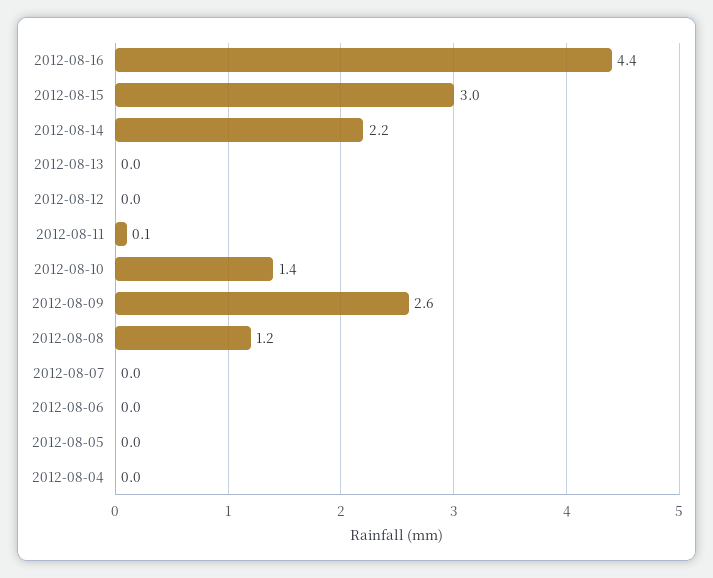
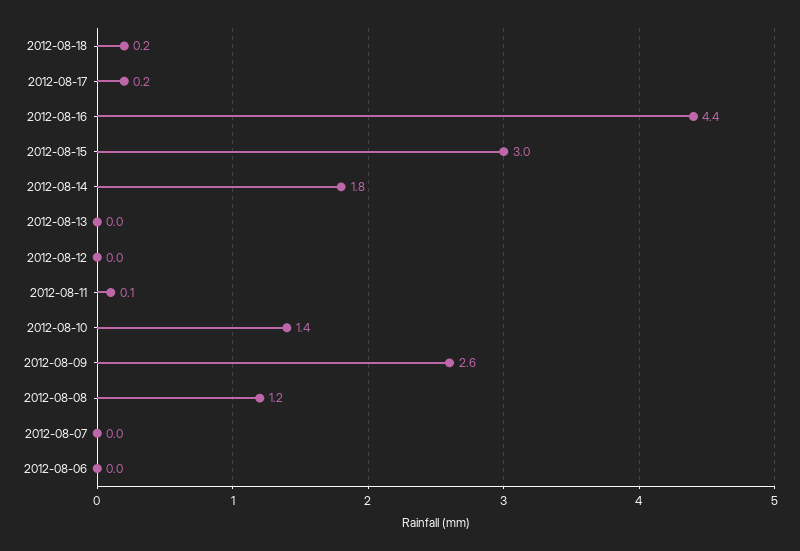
2012-08-14: 2.2 -> 1.8
2012-08-05: 0 -> none
2012-08-04: 0 -> none
2012-08-18: none -> 0.2
2012-08-17: none -> 0.2

